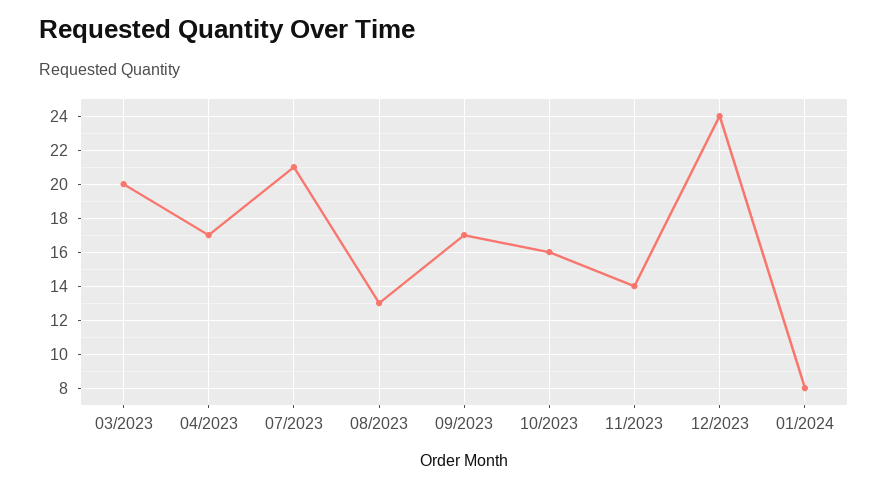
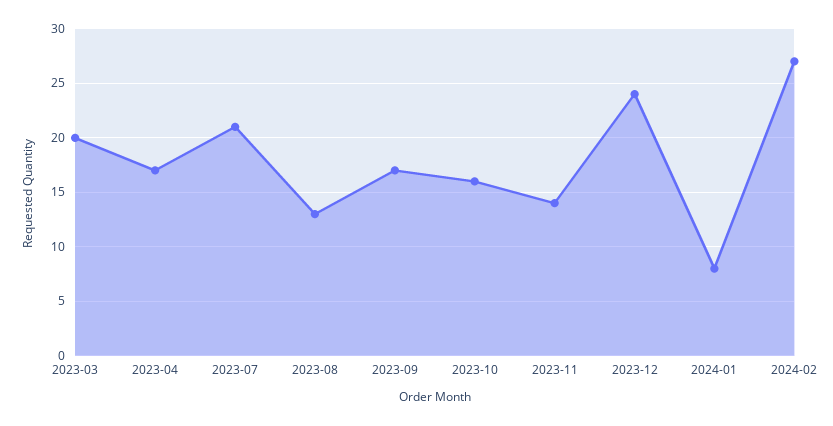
2024-02: none -> 27

